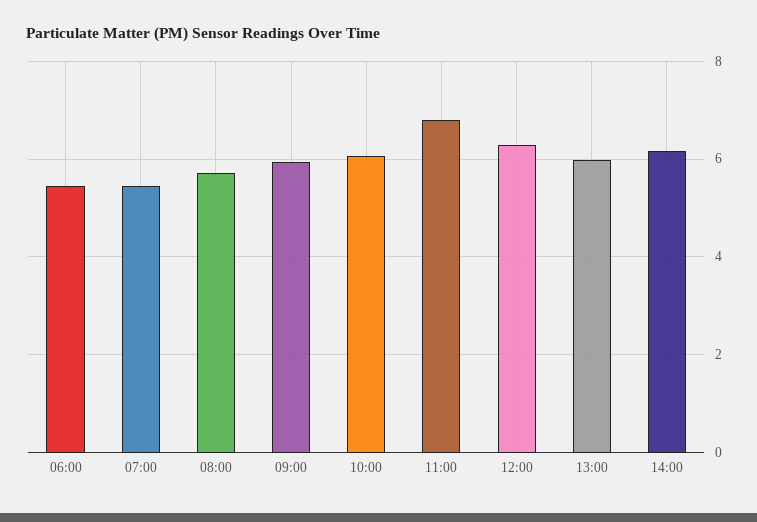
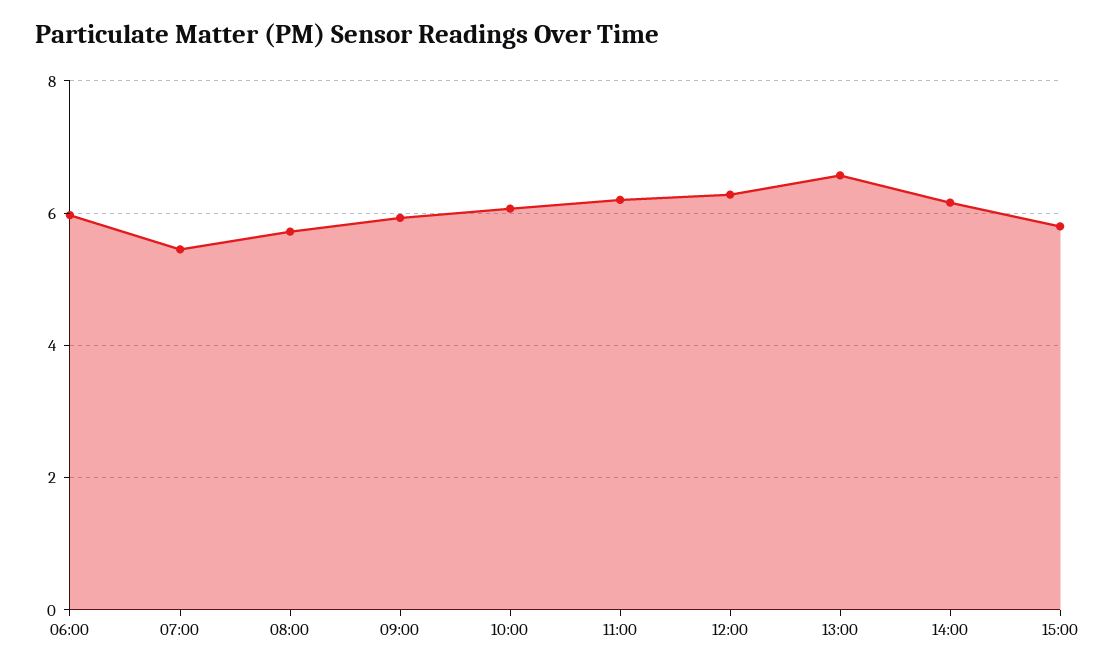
06:00: 5.4 -> 6
11:00: 6.8 -> 6.2
13:00: 6 -> 6.6
15:00: none -> 5.8

